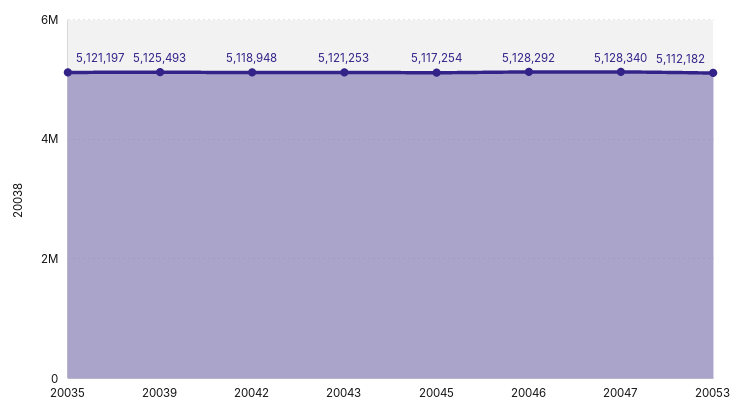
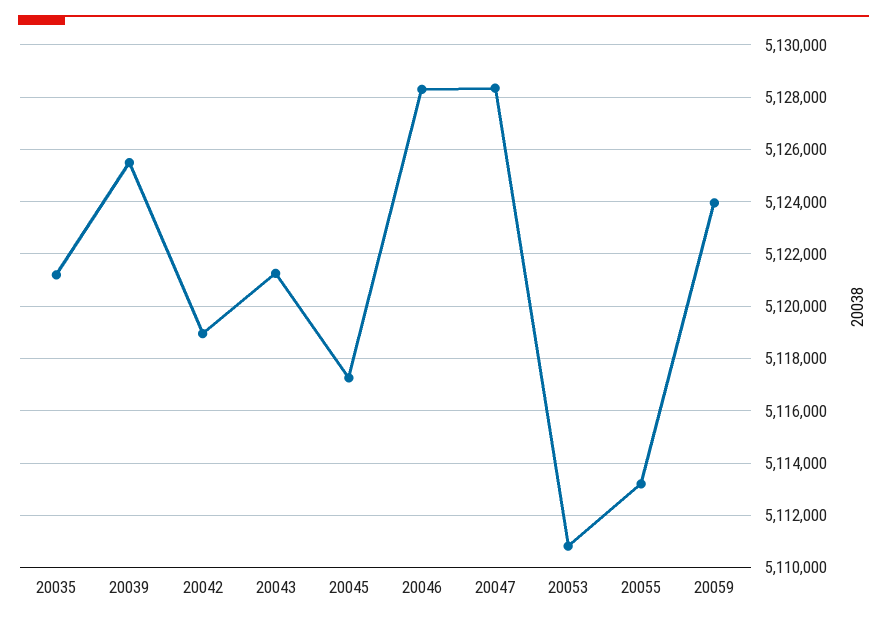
20053: 5112182 -> 5110750
20055: none -> 5113250
20059: none -> 5124000

